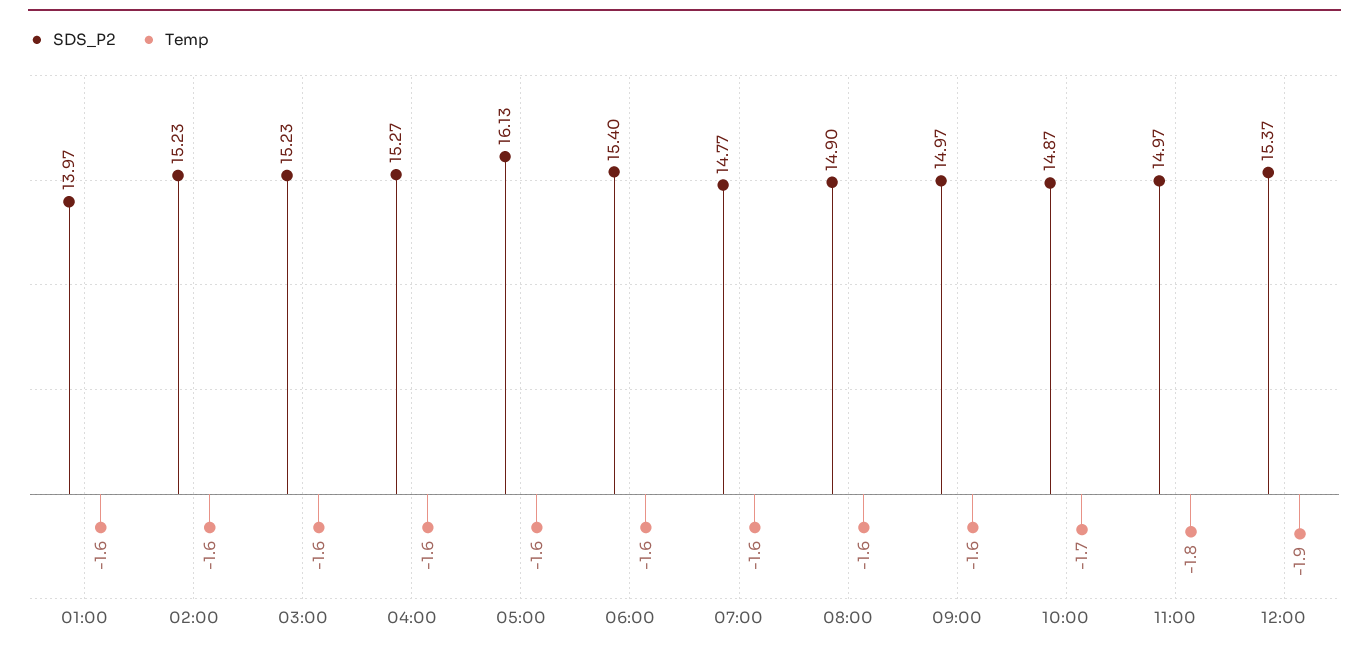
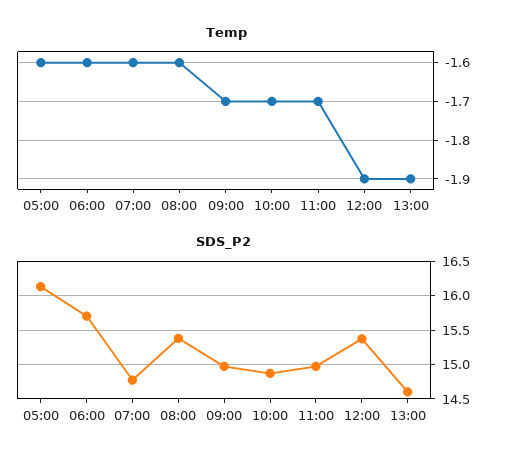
SDS_P2, 01:00: 13.97 -> none
Temp, 01:00: -1.6 -> none
SDS_P2, 02:00: 15.23 -> none
Temp, 02:00: -1.6 -> none
SDS_P2, 03:00: 15.23 -> none
Temp, 03:00: -1.6 -> none
SDS_P2, 04:00: 15.27 -> none
Temp, 04:00: -1.6 -> none
SDS_P2, 06:00: 15.4 -> 15.7
SDS_P2, 08:00: 14.9 -> 15.4
Temp, 09:00: -1.6 -> -1.7
Temp, 11:00: -1.8 -> -1.7
Temp, 13:00: none -> -1.9
SDS_P2, 13:00: none -> 14.6

